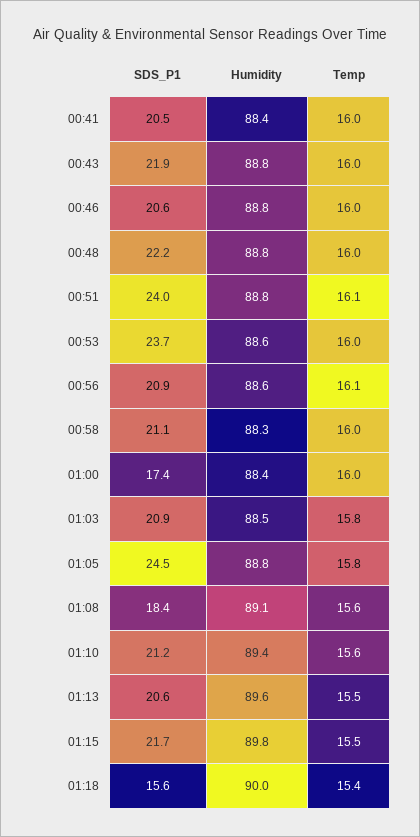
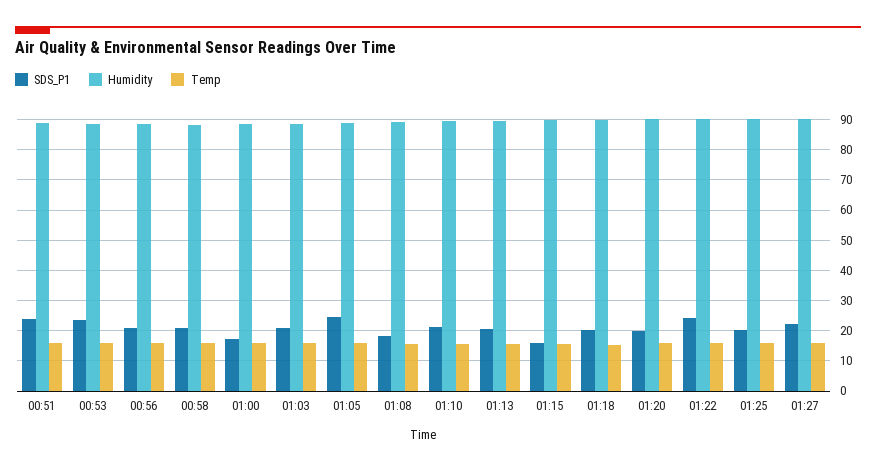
SDS_P1, 00:41: 20.5 -> none
Humidity, 00:41: 88.4 -> none
Temp, 00:41: 16 -> none
SDS_P1, 00:43: 21.9 -> none
Humidity, 00:43: 88.8 -> none
Temp, 00:43: 16 -> none
SDS_P1, 00:46: 20.6 -> none
Humidity, 00:46: 88.8 -> none
Temp, 00:46: 16 -> none
SDS_P1, 00:48: 22.2 -> none
Humidity, 00:48: 88.8 -> none
Temp, 00:48: 16 -> none
SDS_P1, 01:15: 21.7 -> 16
SDS_P1, 01:18: 15.6 -> 20
SDS_P1, 01:20: none -> 20
Humidity, 01:20: none -> 90
Temp, 01:20: none -> 16
SDS_P1, 01:22: none -> 24
Humidity, 01:22: none -> 90
Temp, 01:22: none -> 16
SDS_P1, 01:25: none -> 20
Humidity, 01:25: none -> 90
Temp, 01:25: none -> 16
SDS_P1, 01:27: none -> 22
Humidity, 01:27: none -> 90
Temp, 01:27: none -> 16

